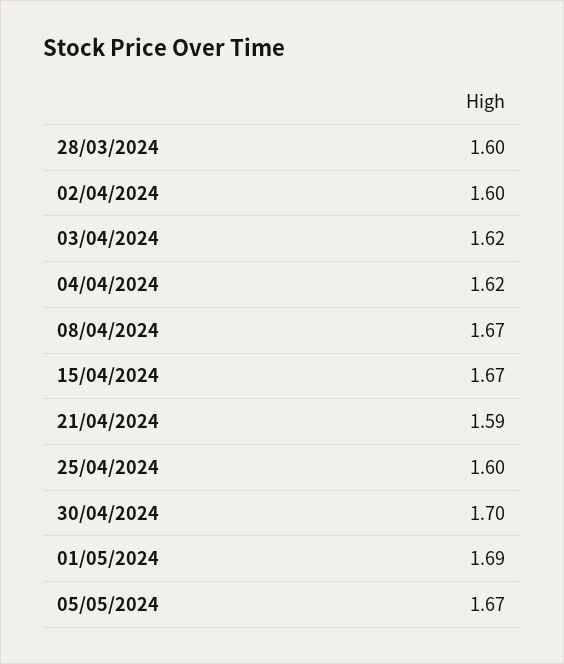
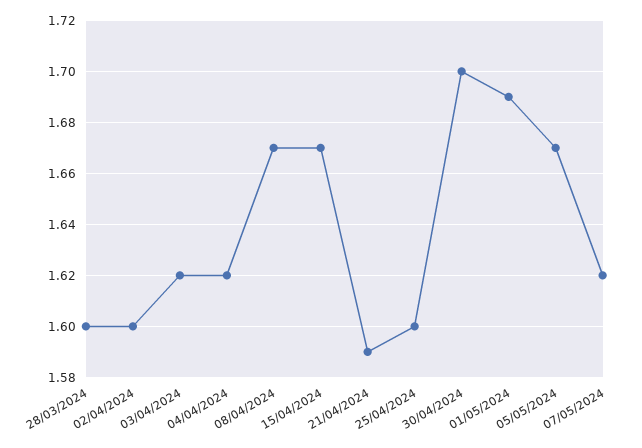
07/05/2024: none -> 1.62

